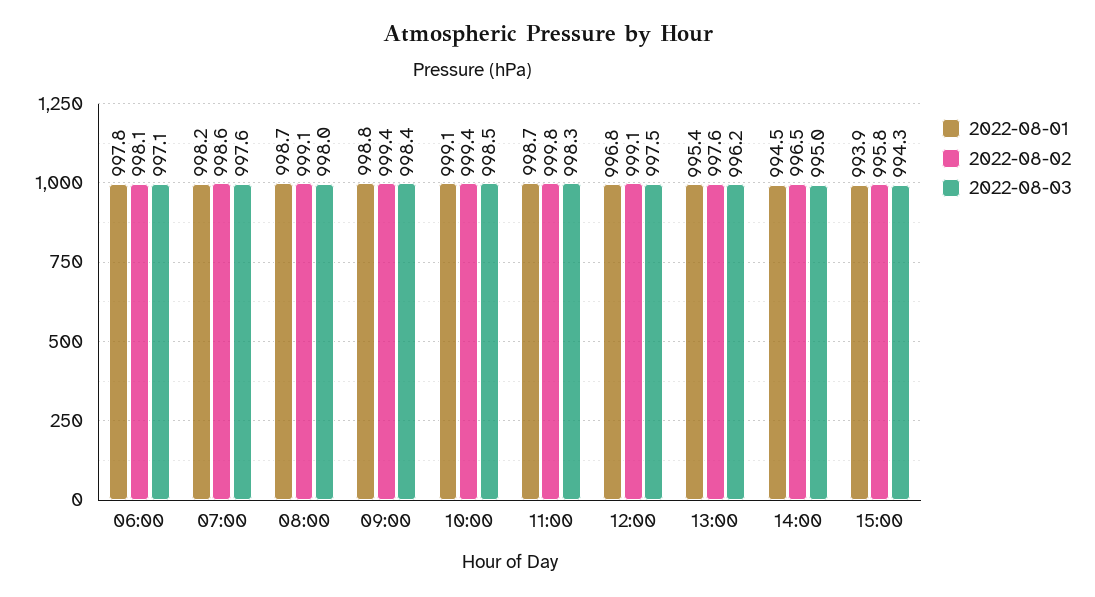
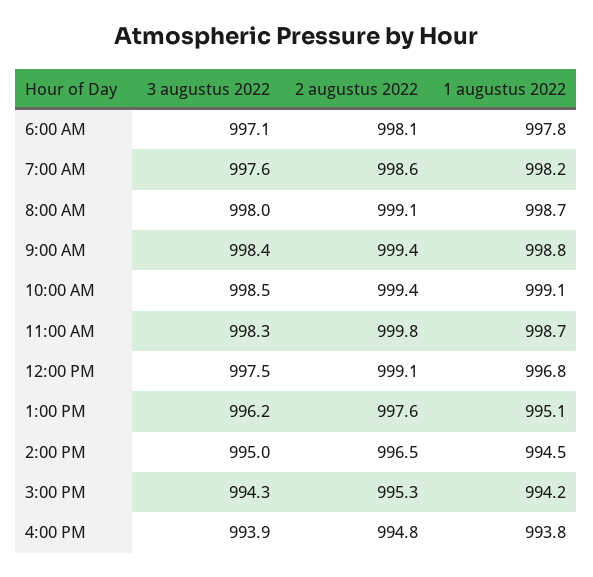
2022-08-01, 13:00: 995.4 -> 995.1
2022-08-01, 15:00: 993.9 -> 994.2
2022-08-02, 15:00: 995.8 -> 995.3
2022-08-03, 4:00 PM: none -> 993.9
2022-08-02, 4:00 PM: none -> 994.8
2022-08-01, 4:00 PM: none -> 993.8

